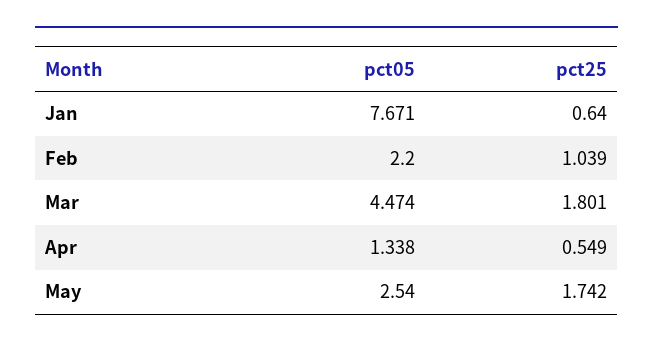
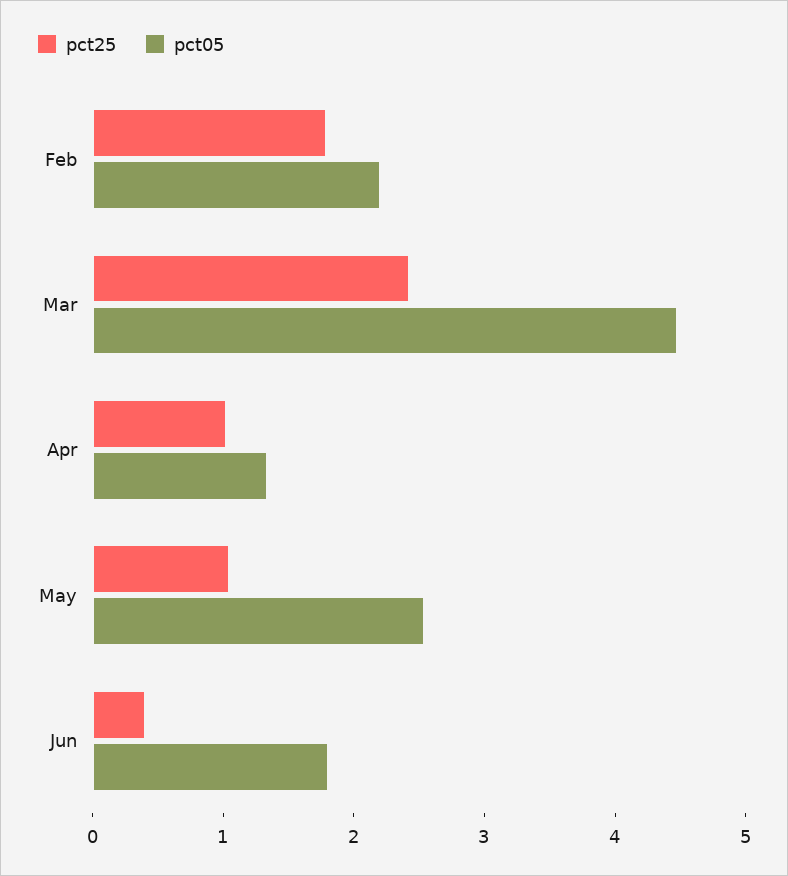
pct05, Jan: 7.671 -> none
pct25, Jan: 0.64 -> none
pct25, Feb: 1.039 -> 1.8
pct25, Mar: 1.801 -> 2.4
pct25, Apr: 0.549 -> 1
pct25, May: 1.742 -> 1
pct25, Jun: none -> 0.4
pct05, Jun: none -> 1.8

